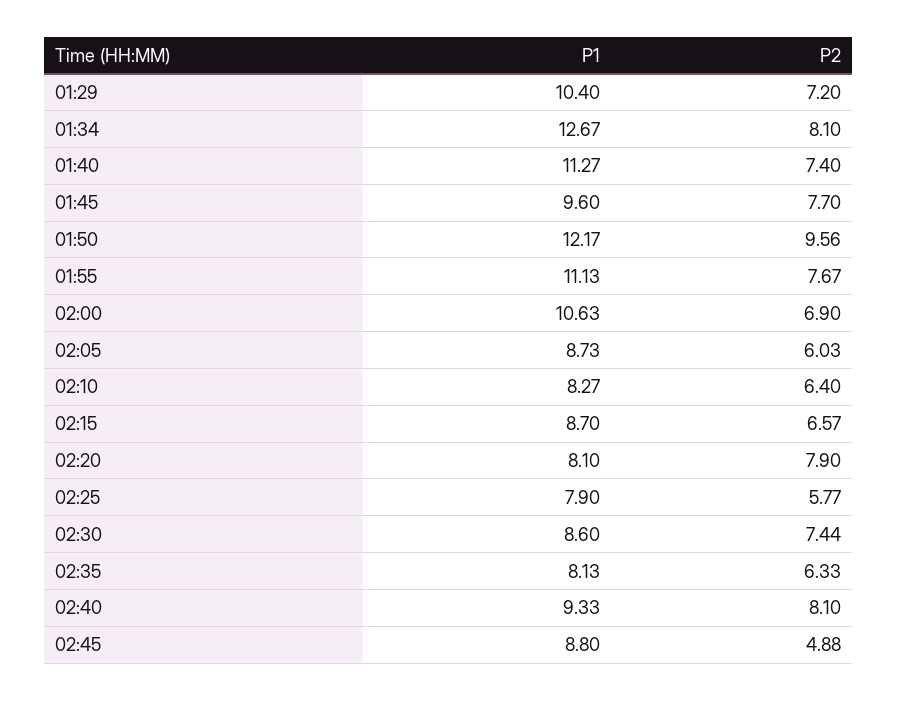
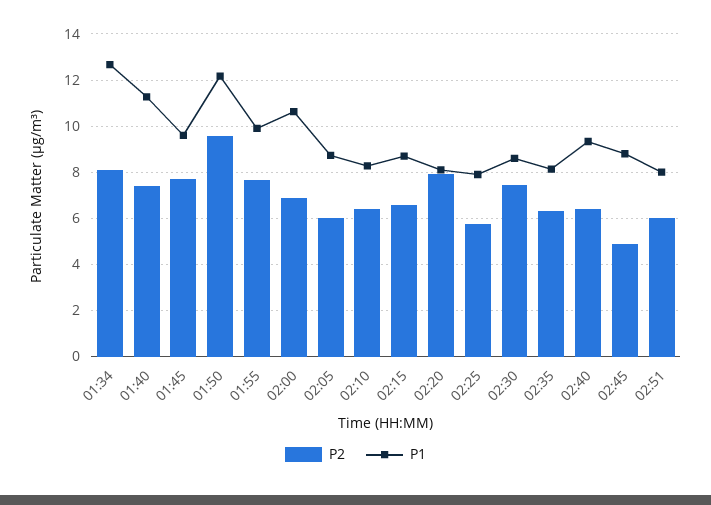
P1, 01:29: 10.4 -> none
P2, 01:29: 7.2 -> none
P1, 01:55: 11.13 -> 10
P2, 02:40: 8.1 -> 6.5
P2, 02:51: none -> 6
P1, 02:51: none -> 8

